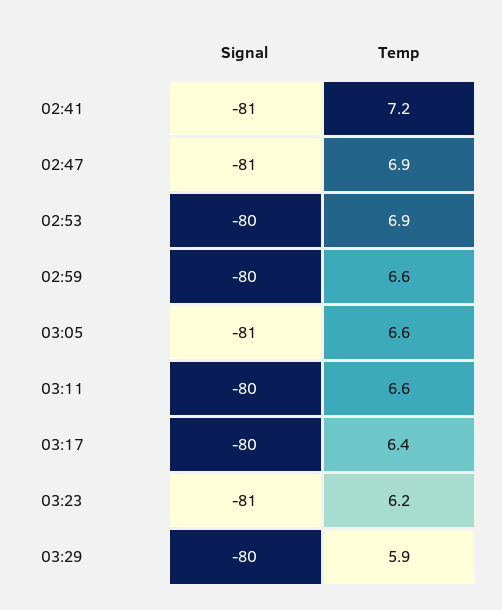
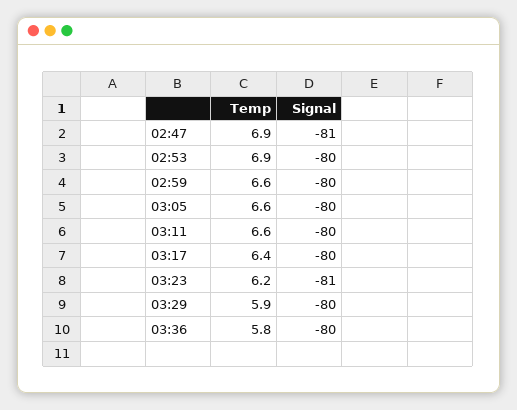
Signal, 02:41: -81 -> none
Temp, 02:41: 7.2 -> none
Signal, 03:05: -81 -> -80
Temp, 03:36: none -> 5.8
Signal, 03:36: none -> -80

